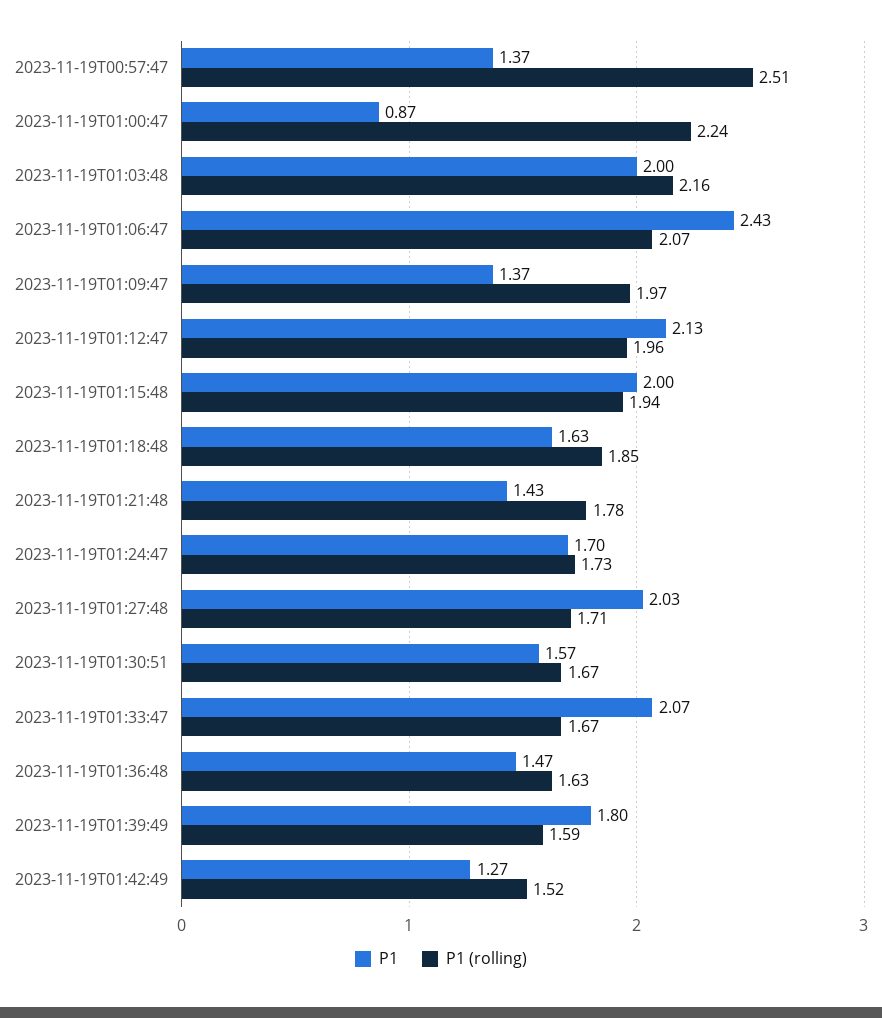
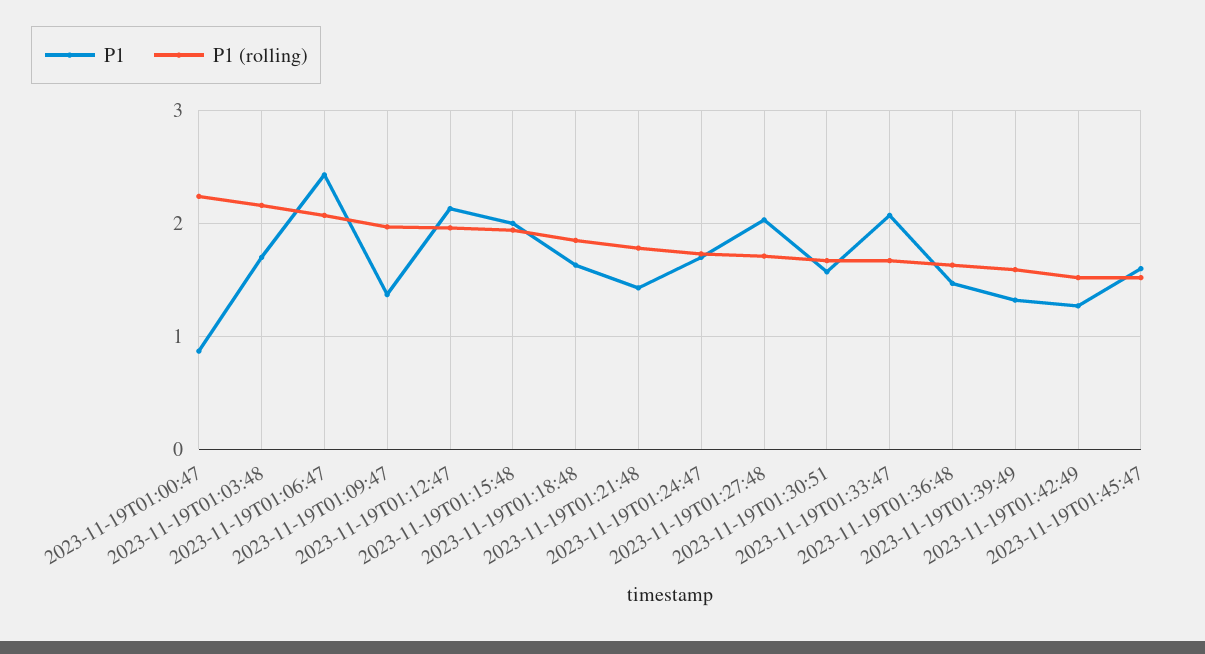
P1, 2023-11-19T00:57:47: 1.37 -> none
P1 (rolling), 2023-11-19T00:57:47: 2.51 -> none
P1, 2023-11-19T01:03:48: 2 -> 1.7
P1, 2023-11-19T01:39:49: 1.8 -> 1.3
P1, 2023-11-19T01:45:47: none -> 1.6
P1 (rolling), 2023-11-19T01:45:47: none -> 1.5

